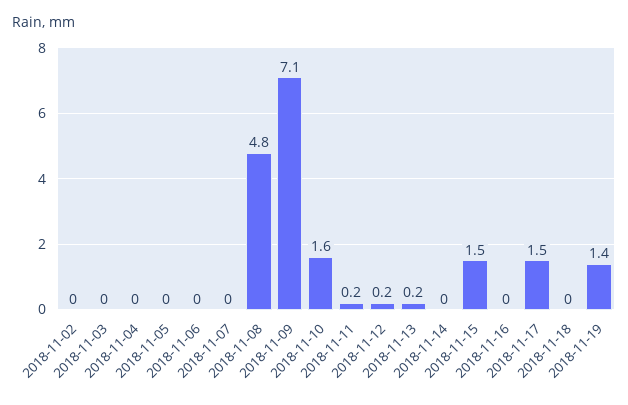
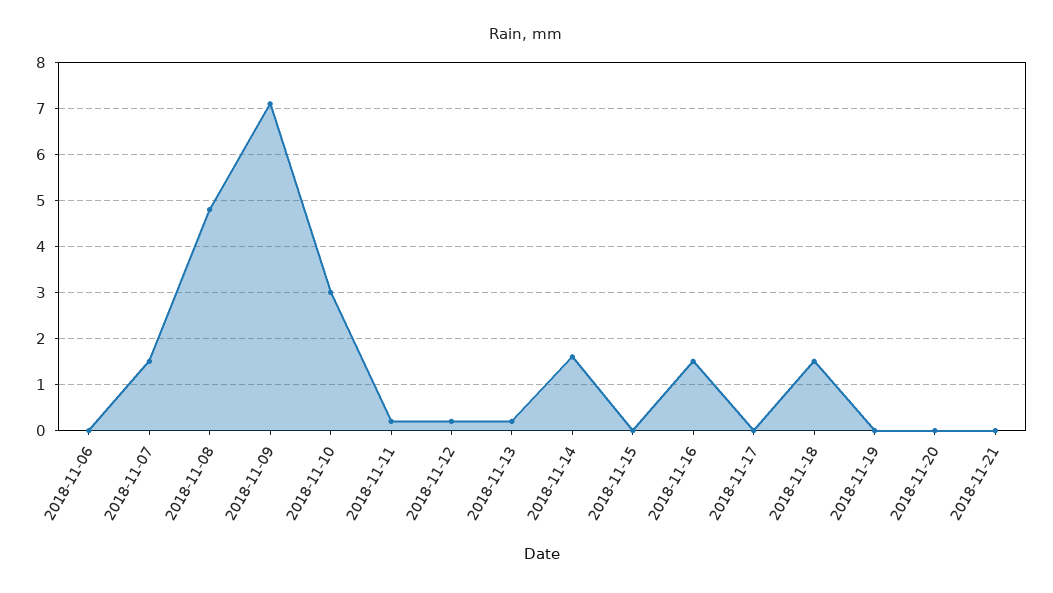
2018-11-02: 0 -> none
2018-11-03: 0 -> none
2018-11-04: 0 -> none
2018-11-05: 0 -> none
2018-11-07: 0 -> 1.5
2018-11-10: 1.6 -> 3
2018-11-14: 0 -> 1.5
2018-11-15: 1.5 -> 0
2018-11-16: 0 -> 1.5
2018-11-17: 1.5 -> 0
2018-11-18: 0 -> 1.5
2018-11-19: 1.4 -> 0
2018-11-20: none -> 0
2018-11-21: none -> 0

